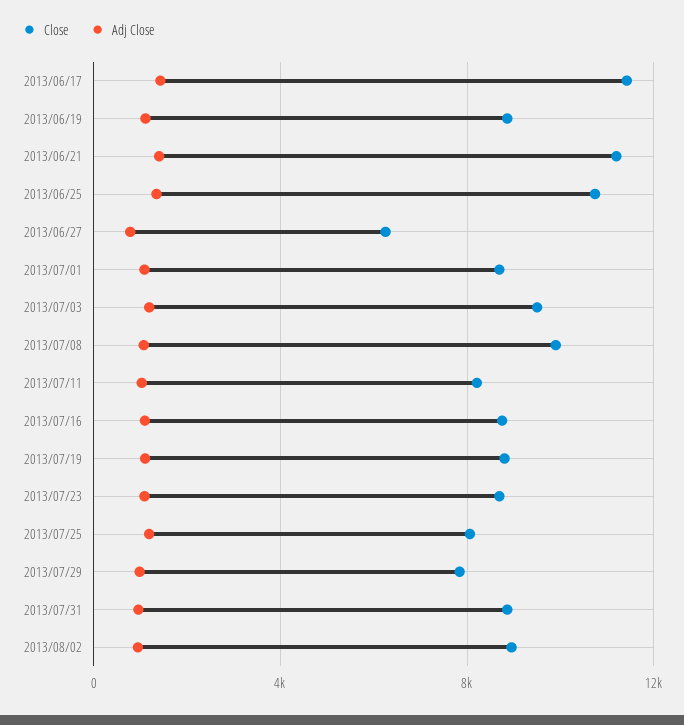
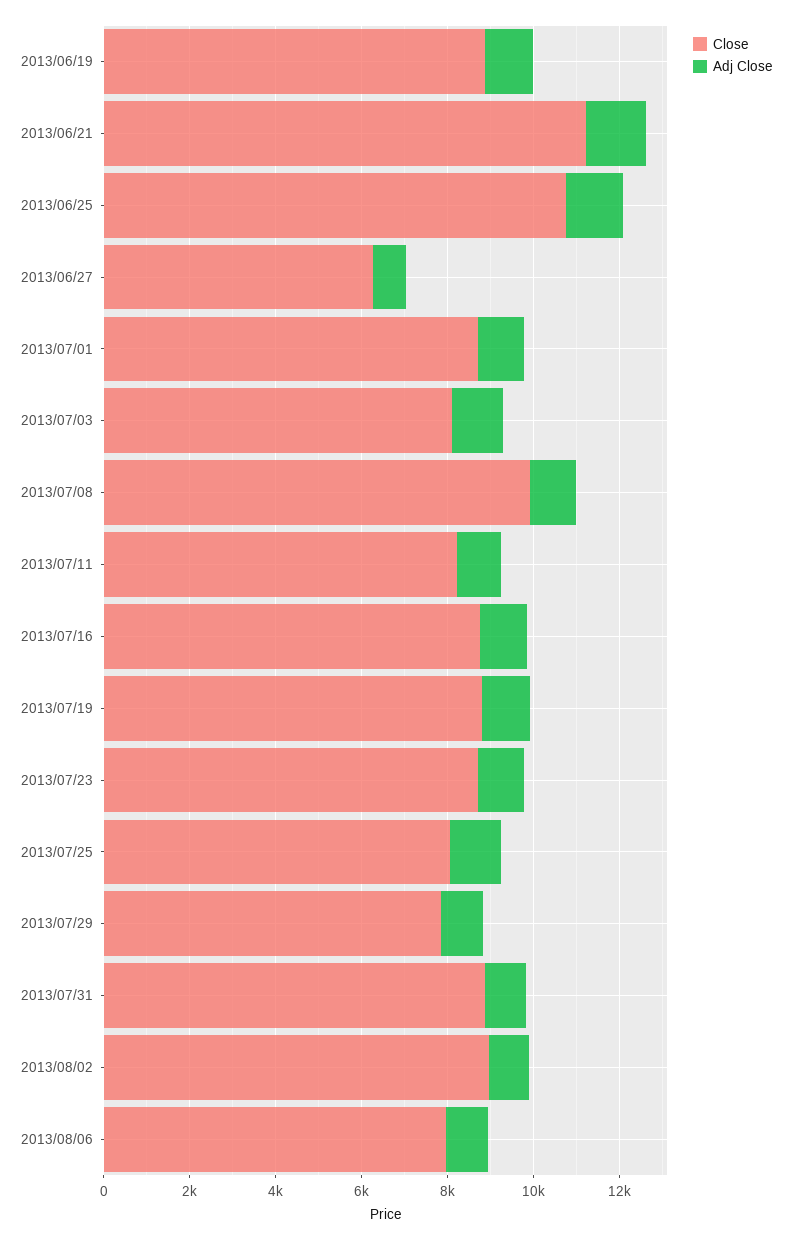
Close, 2013/06/17: 11500 -> none
Adj Close, 2013/06/17: 1500 -> none
Close, 2013/07/03: 9500 -> 8000
Close, 2013/08/06: none -> 8000
Adj Close, 2013/08/06: none -> 1000

